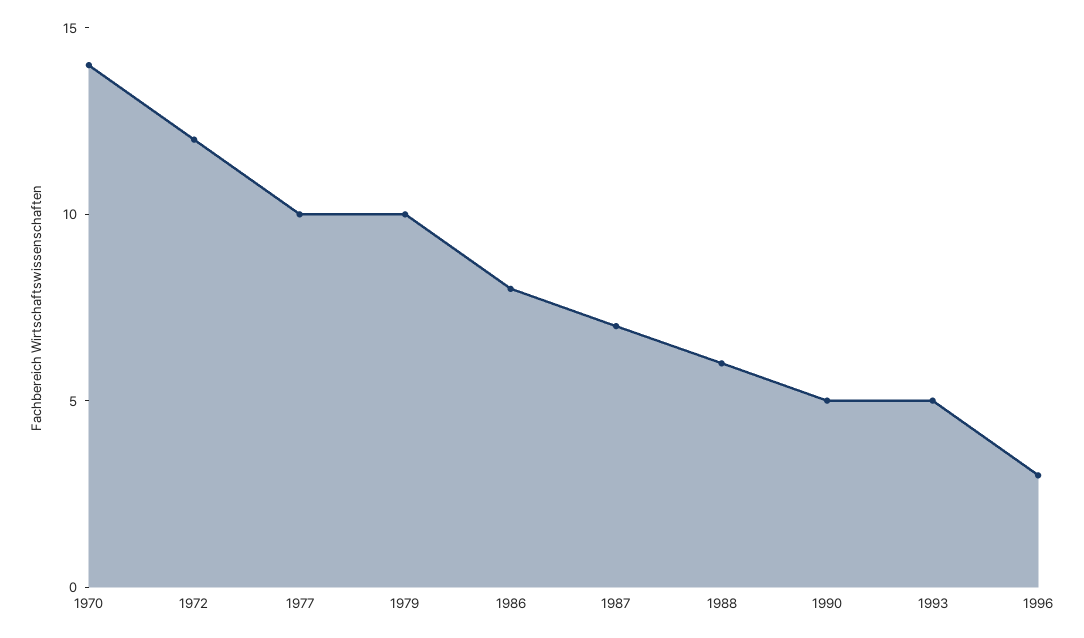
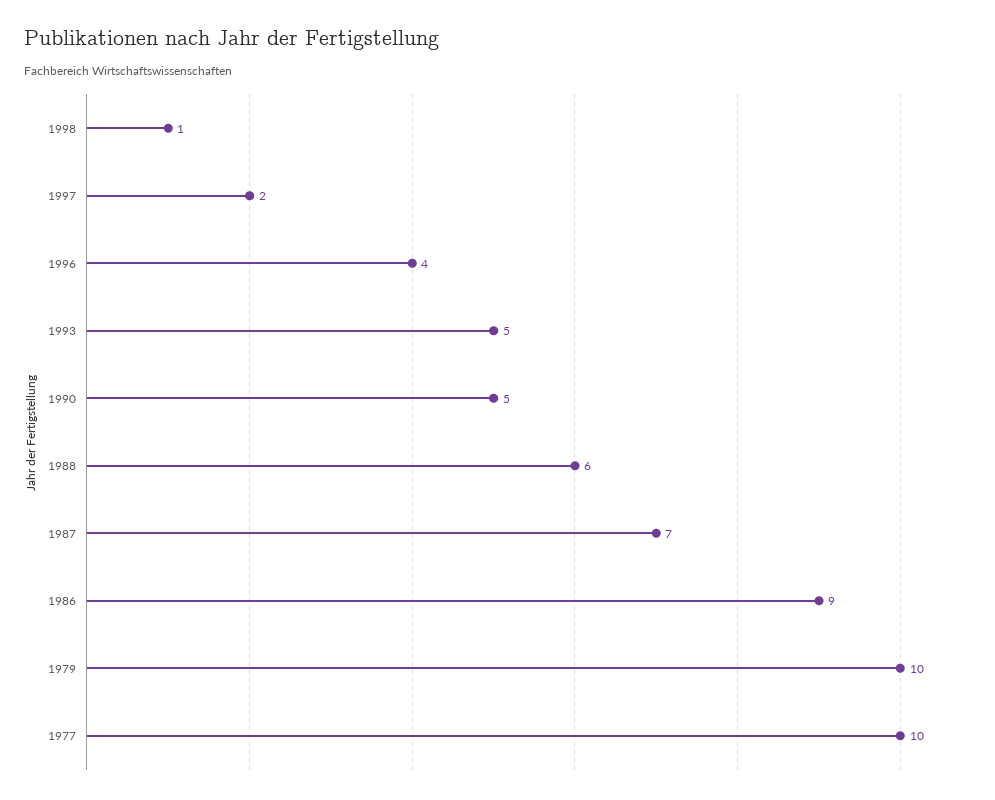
1970: 14 -> none
1972: 12 -> none
1986: 8 -> 9
1996: 3 -> 4
1998: none -> 1
1997: none -> 2

